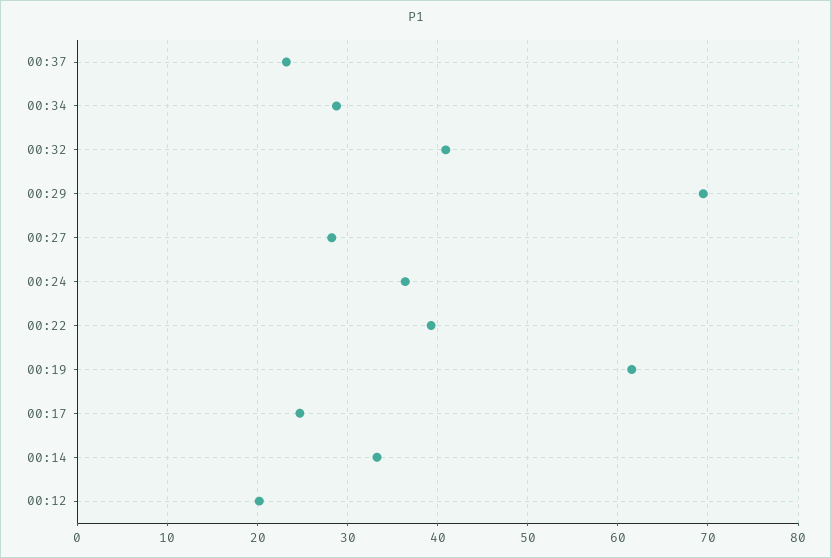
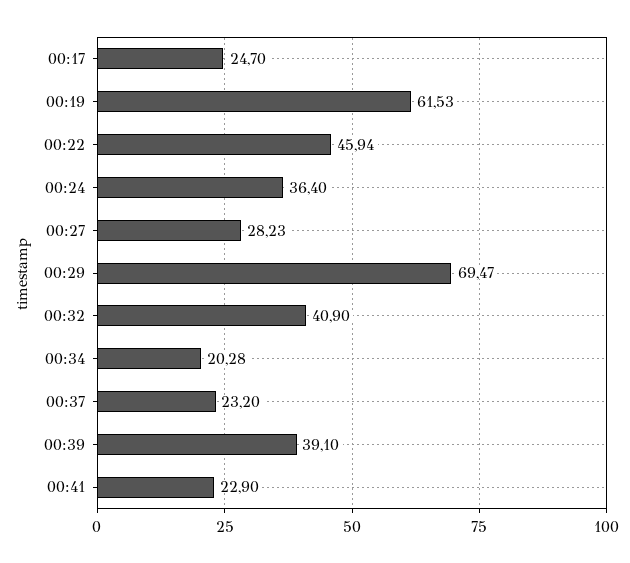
00:34: 29 -> 20.28
00:22: 39 -> 45.94
00:14: 33 -> none
00:12: 20 -> none
00:39: none -> 39.1
00:41: none -> 22.9

